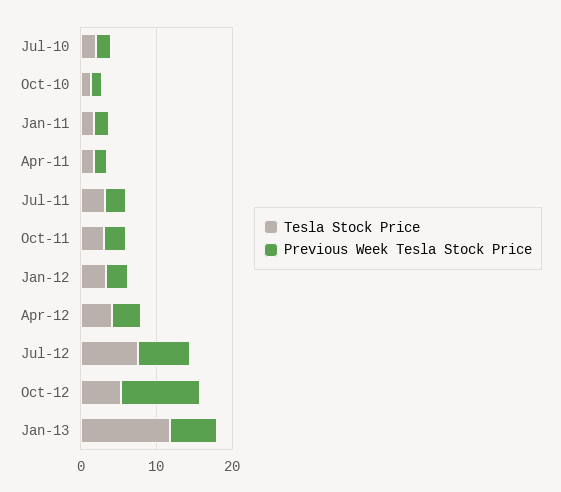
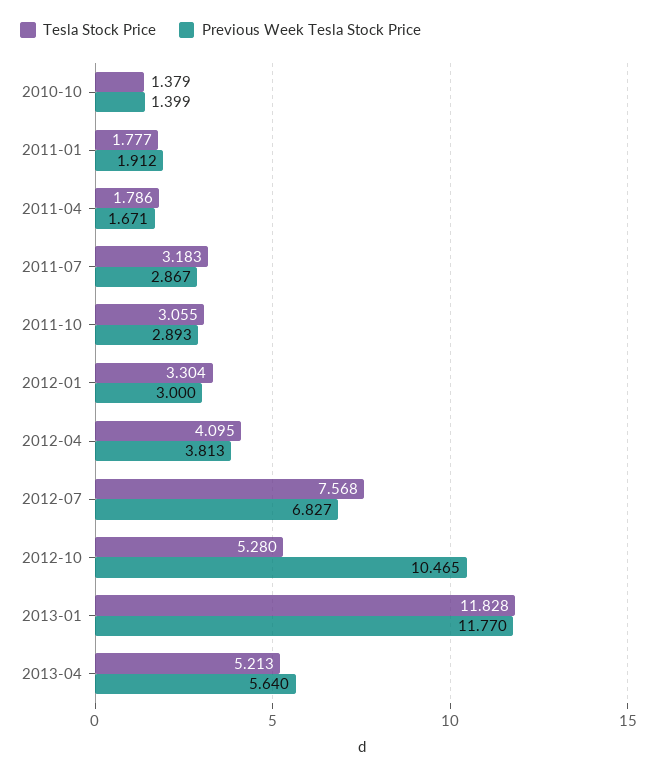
Tesla Stock Price, Jul-10: 2 -> none
Previous Week Tesla Stock Price, Jul-10: 2 -> none
Previous Week Tesla Stock Price, Jan-13: 6 -> 11.77
Tesla Stock Price, 2013-04: none -> 5.213
Previous Week Tesla Stock Price, 2013-04: none -> 5.64

